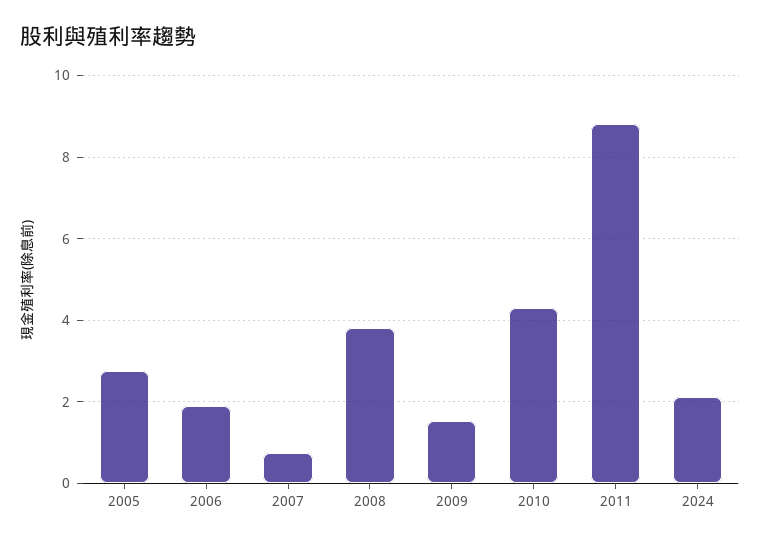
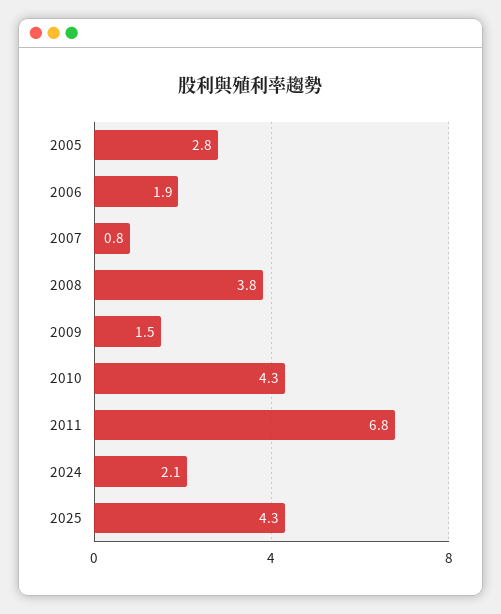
2011: 8.8 -> 6.8
2025: none -> 4.3

